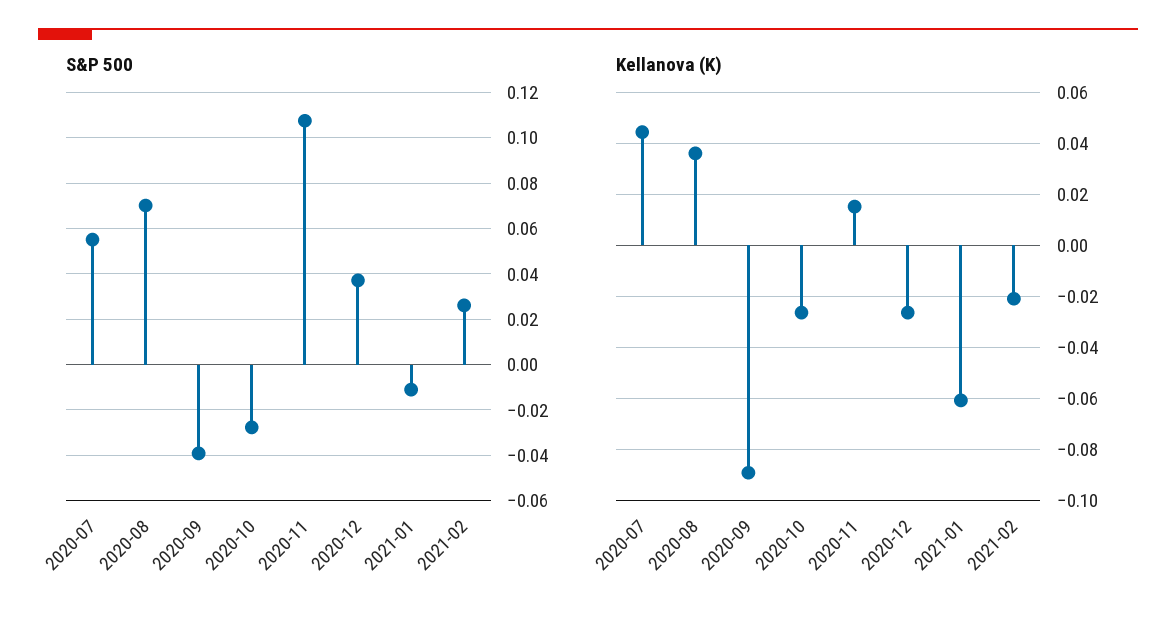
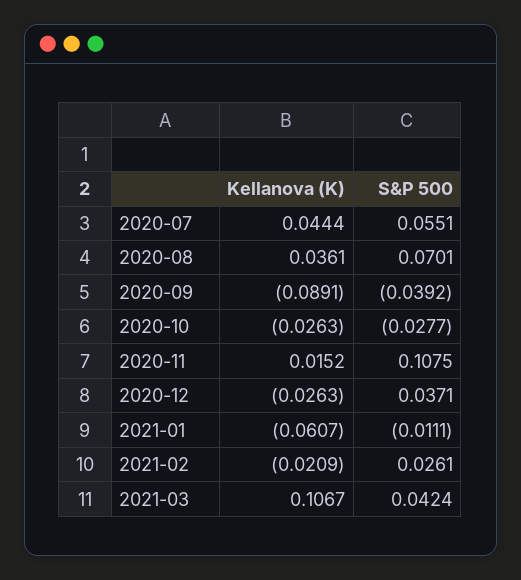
Kellanova (K), 2021-03: none -> 0.1067
S&P 500, 2021-03: none -> 0.0424

